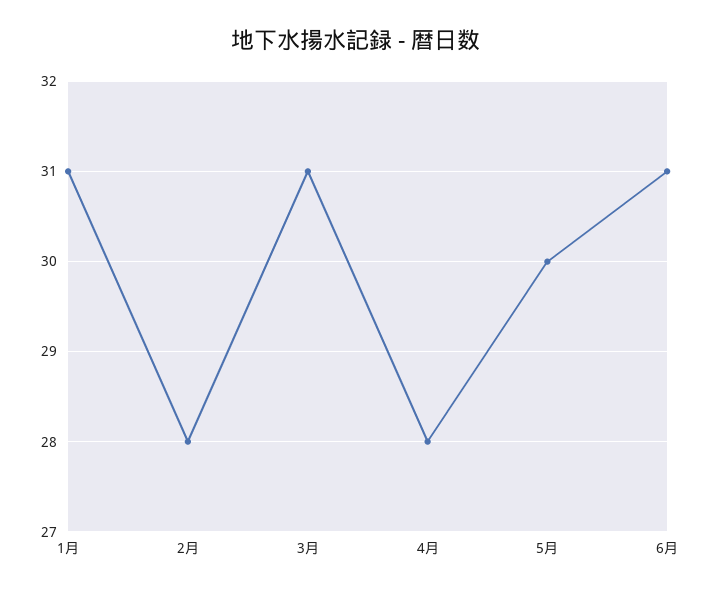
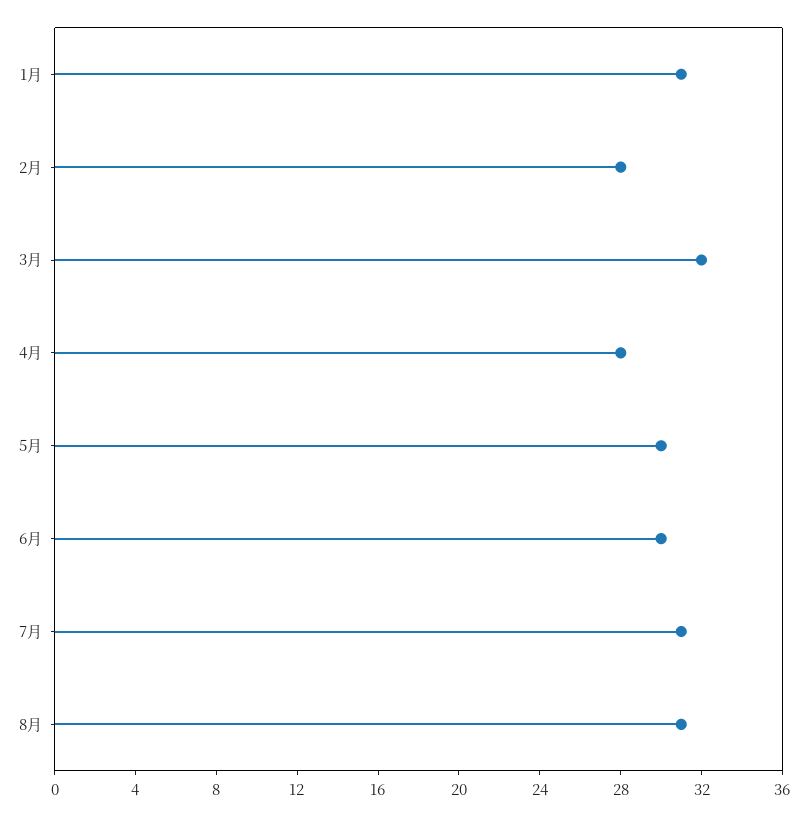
3月: 31 -> 32
6月: 31 -> 30
7月: none -> 31
8月: none -> 31

